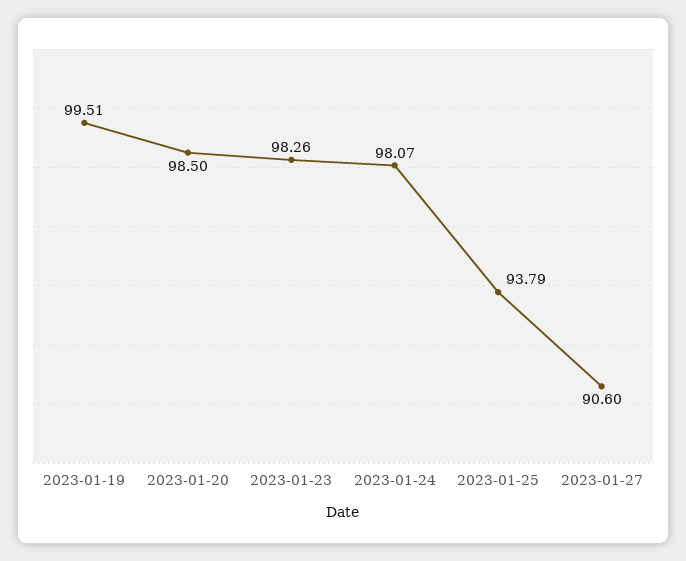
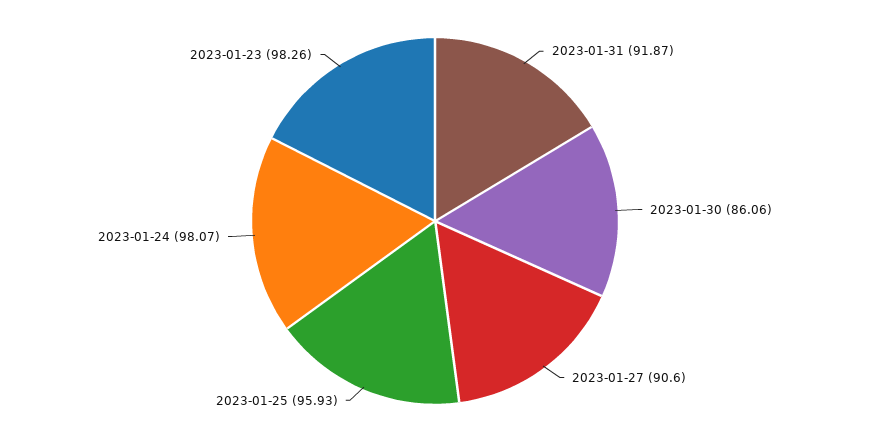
2023-01-19: 99.51 -> none
2023-01-20: 98.5 -> none
2023-01-25: 93.79 -> 95.93
2023-01-31: none -> 91.87
2023-01-30: none -> 86.06

